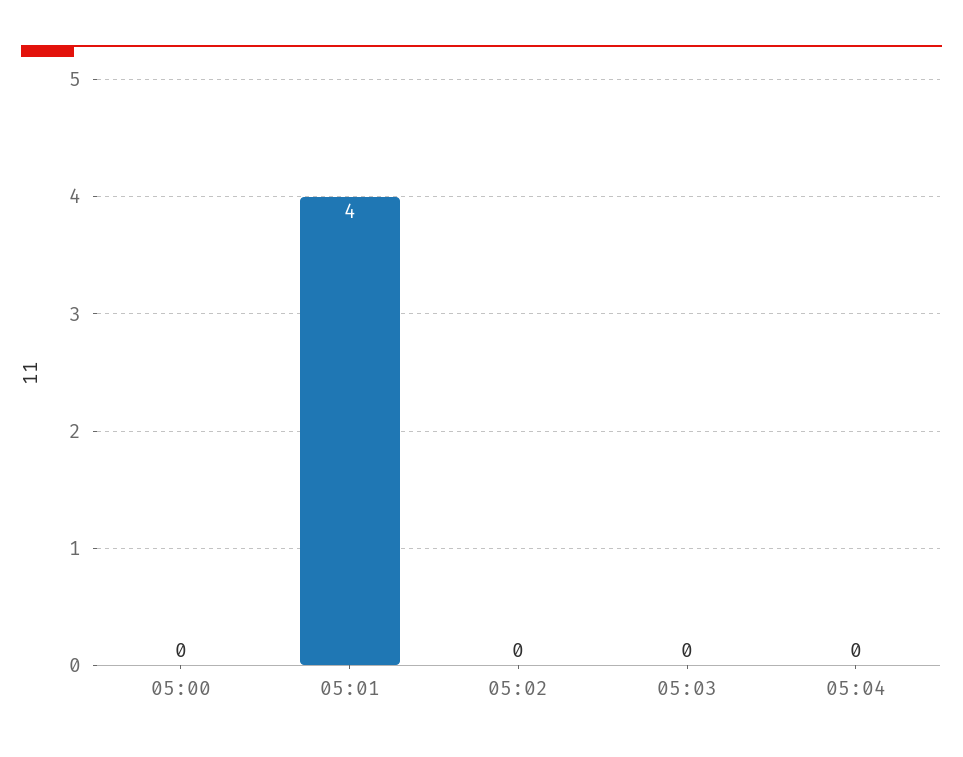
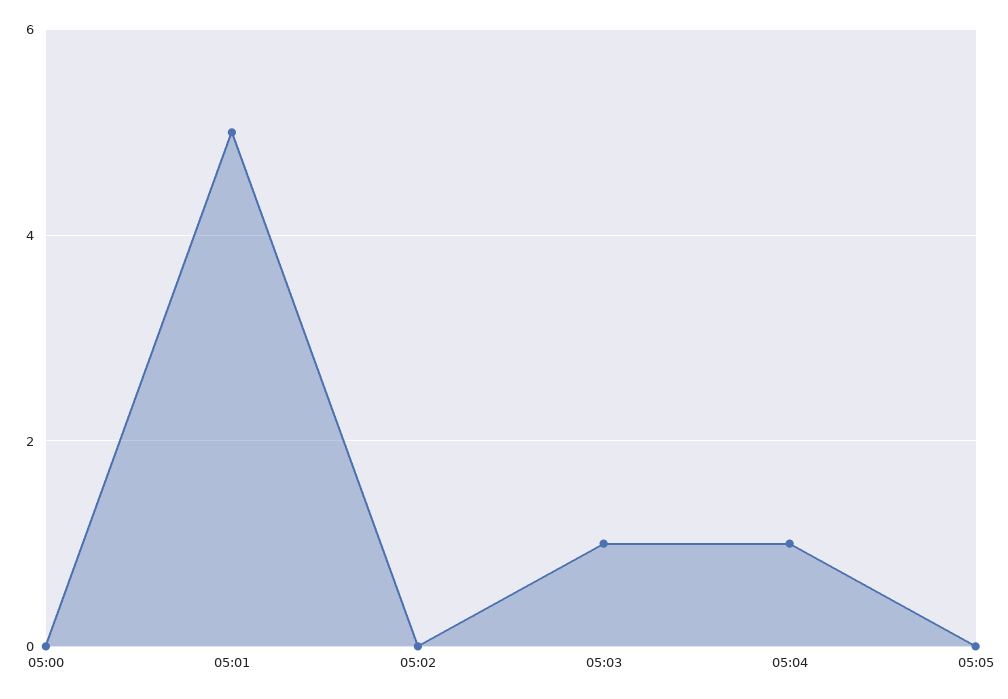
05:01: 4 -> 5
05:03: 0 -> 1
05:04: 0 -> 1
05:05: none -> 0

